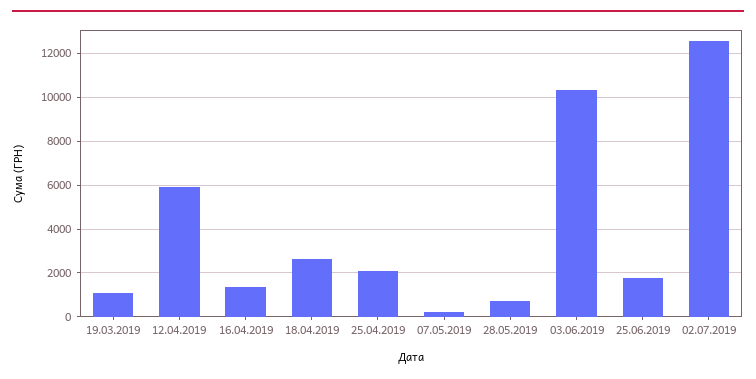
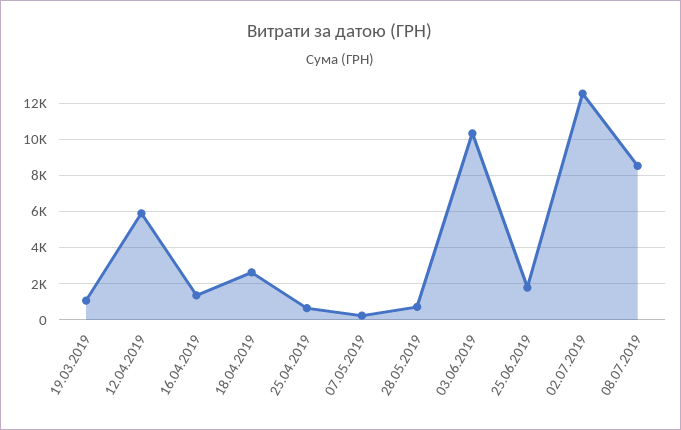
25.04.2019: 2000 -> 500
08.07.2019: none -> 8500

